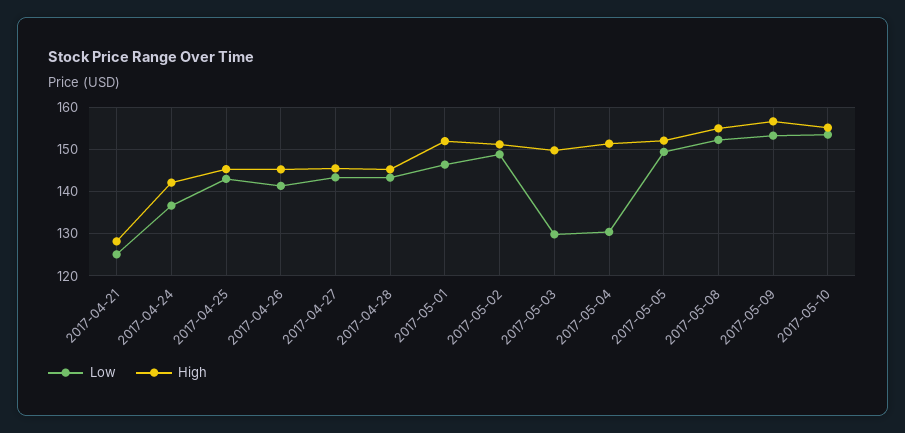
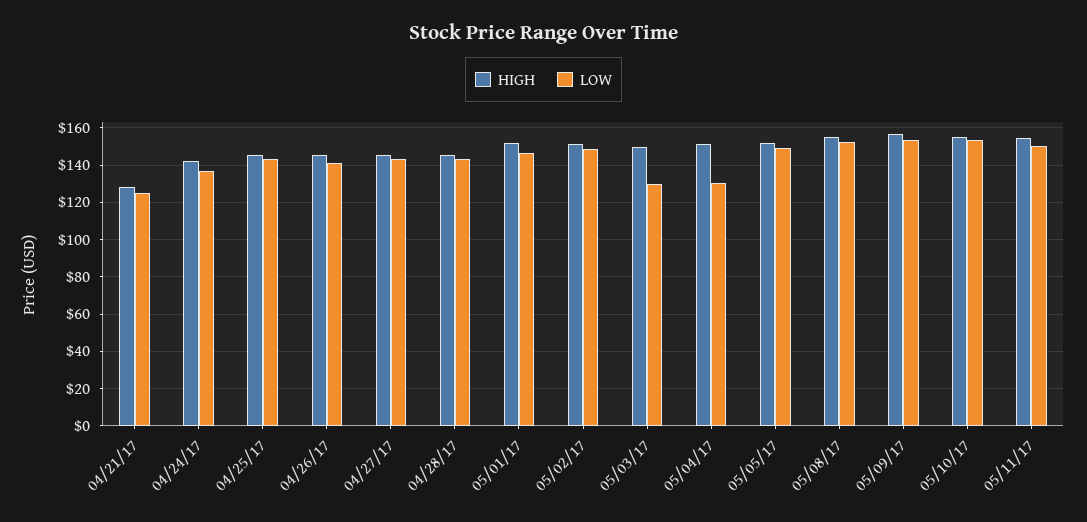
High, 05/11/17: none -> 155
Low, 05/11/17: none -> 150

